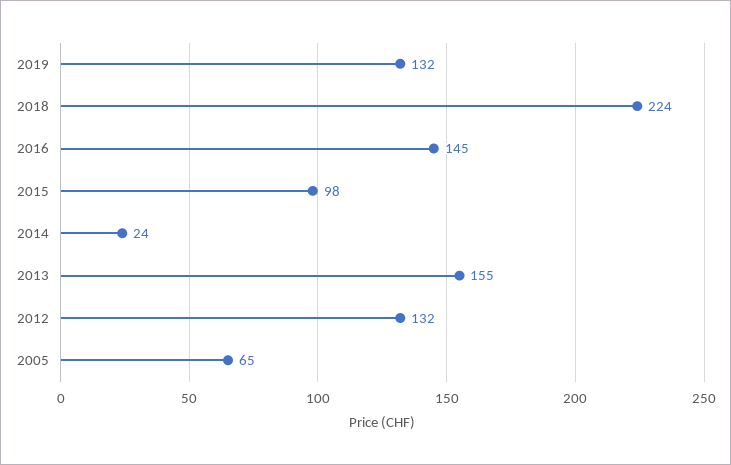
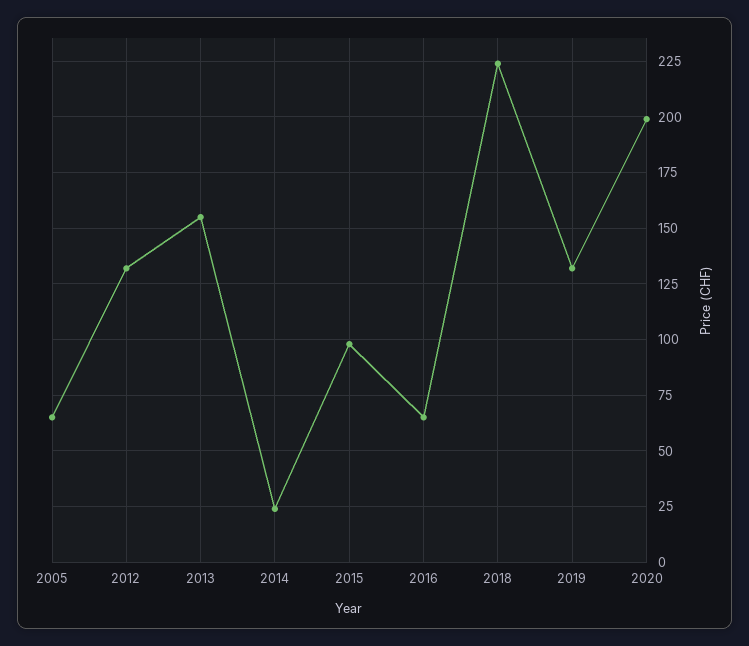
2016: 145 -> 65
2020: none -> 200

